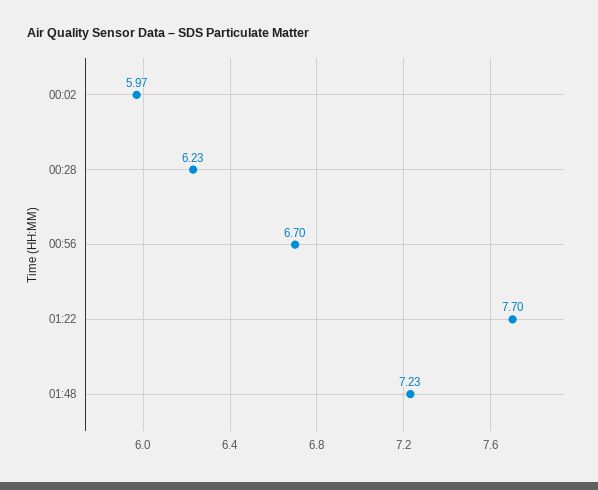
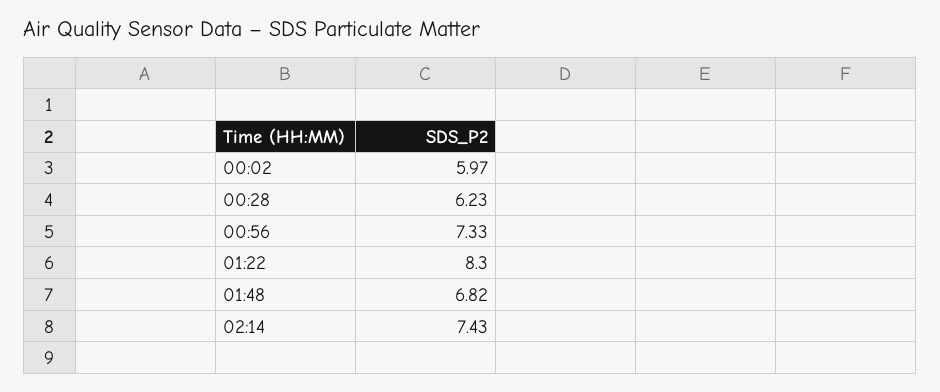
00:56: 6.7 -> 7.33
01:22: 7.7 -> 8.3
01:48: 7.23 -> 6.82
02:14: none -> 7.43

